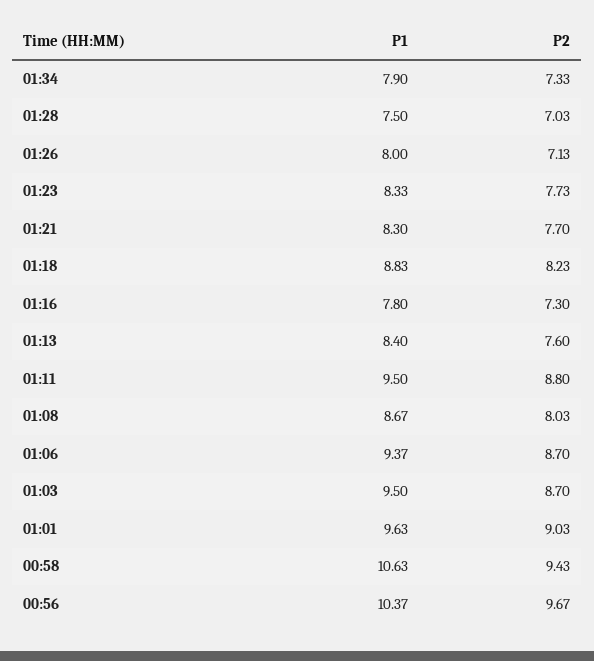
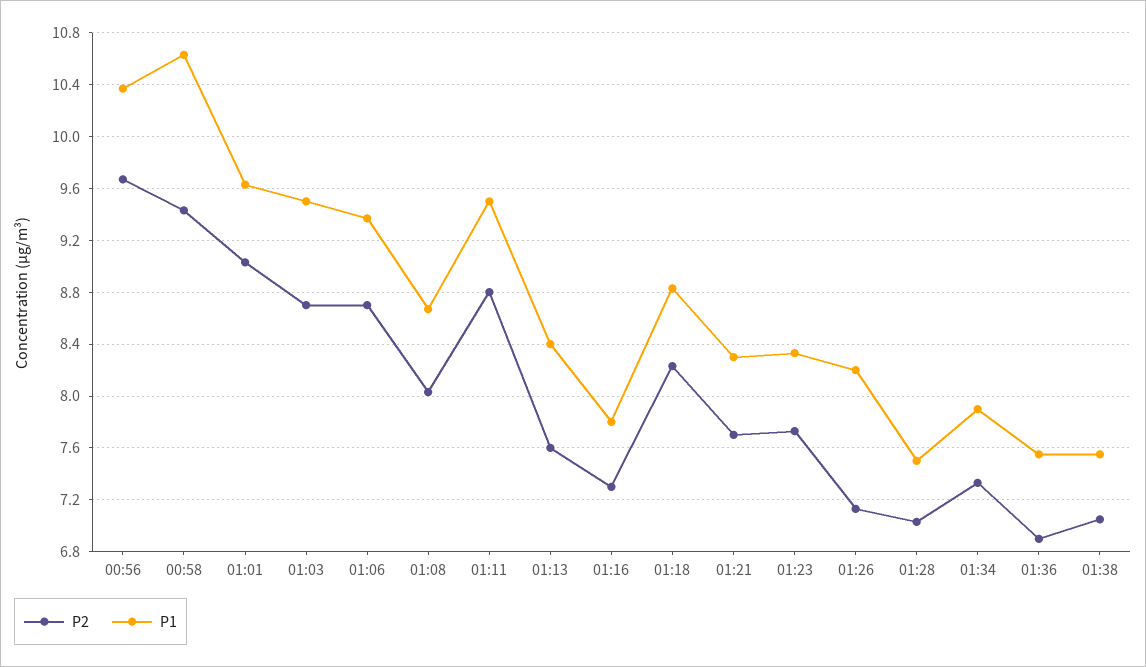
P1, 01:26: 8 -> 8.2
P2, 01:36: none -> 6.9
P1, 01:36: none -> 7.55
P2, 01:38: none -> 7.05
P1, 01:38: none -> 7.55

